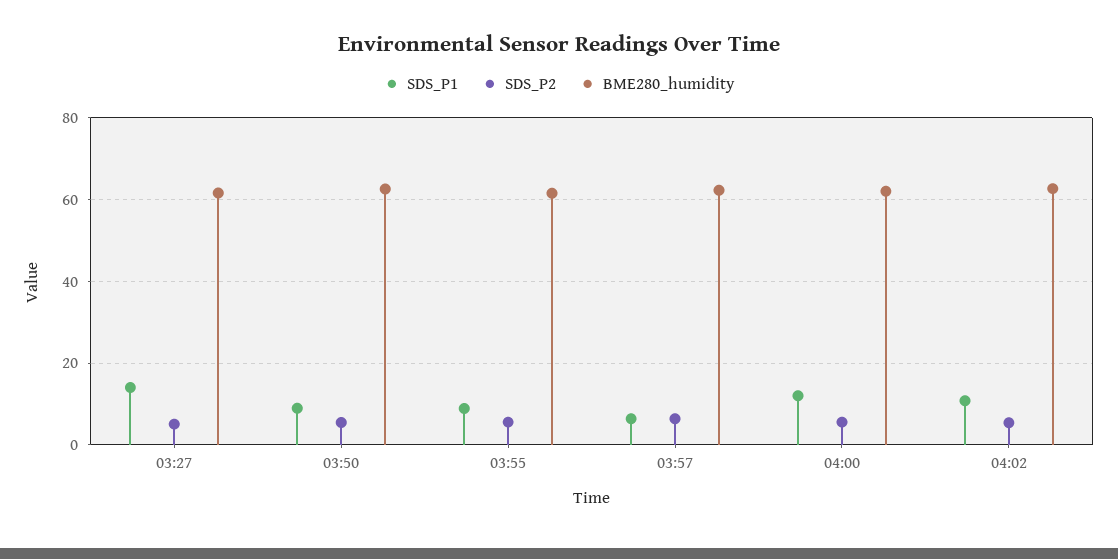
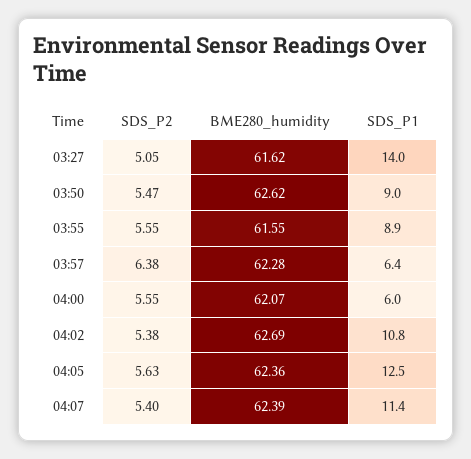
SDS_P1, 04:00: 12 -> 6
SDS_P2, 04:05: none -> 5.63
BME280_humidity, 04:05: none -> 62.36
SDS_P1, 04:05: none -> 12.5
SDS_P2, 04:07: none -> 5.4
BME280_humidity, 04:07: none -> 62.39
SDS_P1, 04:07: none -> 11.4

